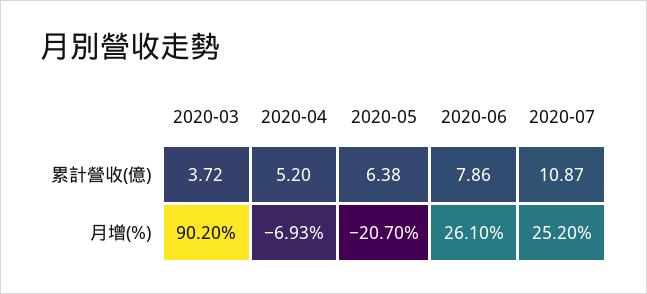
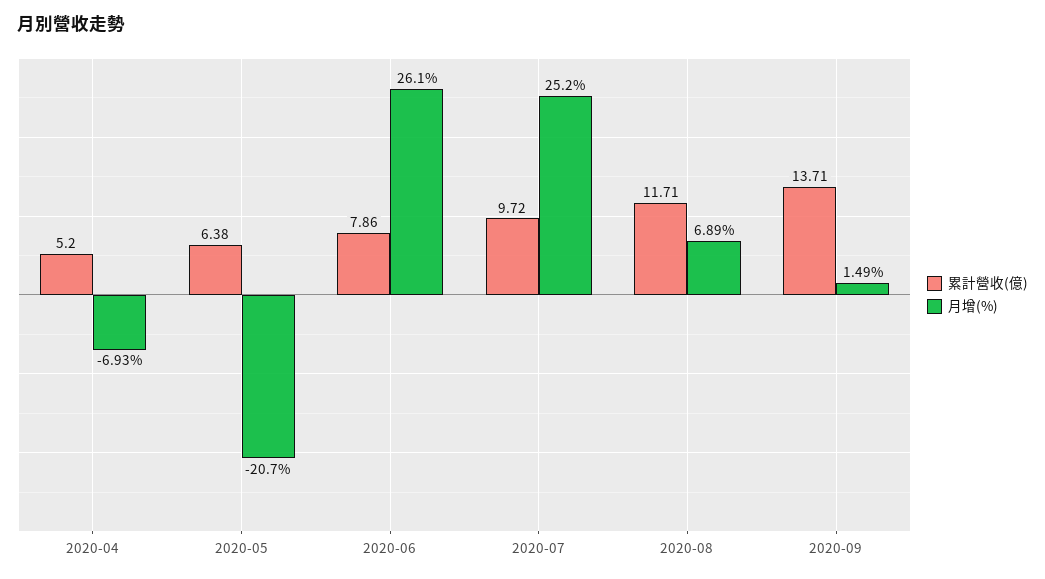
累計營收(億), 2020-03: 3.72 -> none
累計營收(億), 2020-07: 10.87 -> 9.72
月增(%), 2020-03: 90.2 -> none
累計營收(億), 2020-08: none -> 11.71
月增(%), 2020-08: none -> 6.89
累計營收(億), 2020-09: none -> 13.71
月增(%), 2020-09: none -> 1.49

